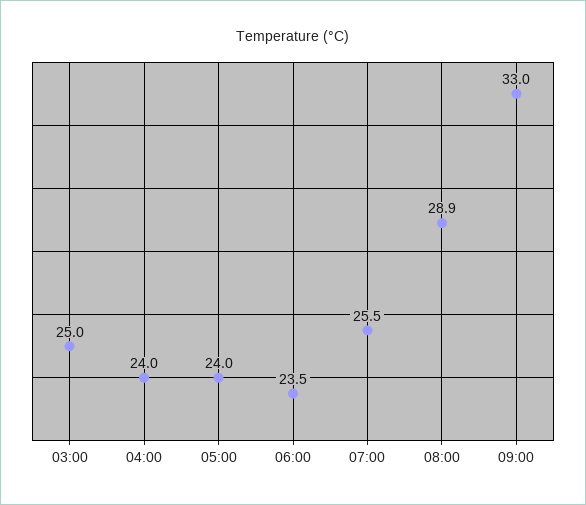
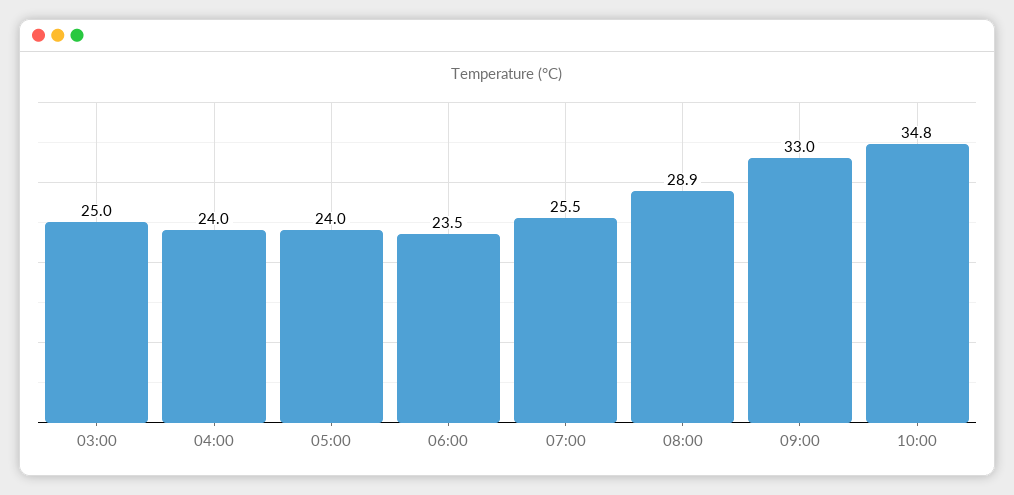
10:00: none -> 34.8

